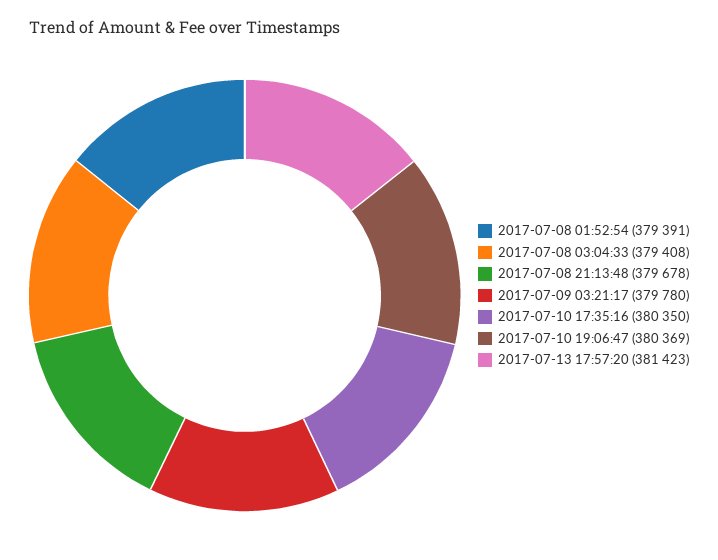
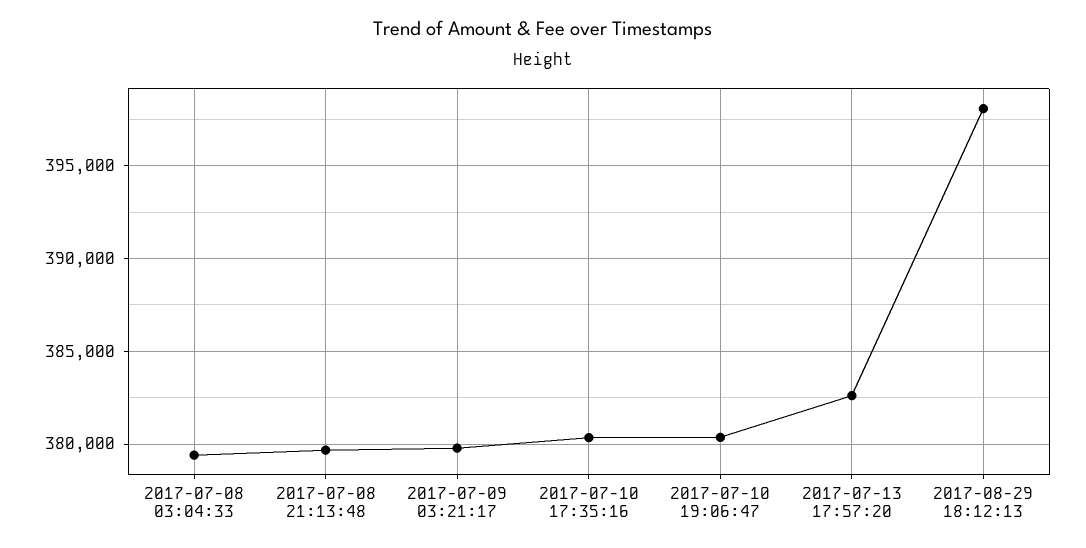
2017-07-08 01:52:54: 379391 -> none
2017-07-13 17:57:20: 381423 -> 382500
2017-08-29 18:12:13: none -> 398000

